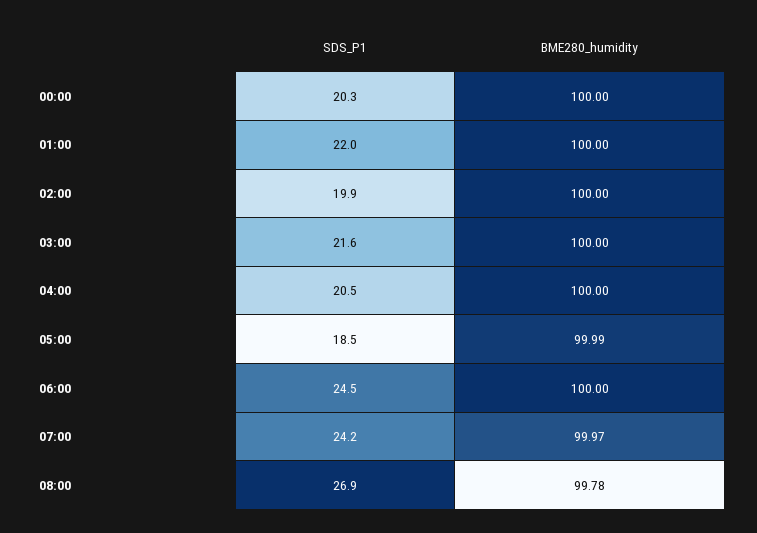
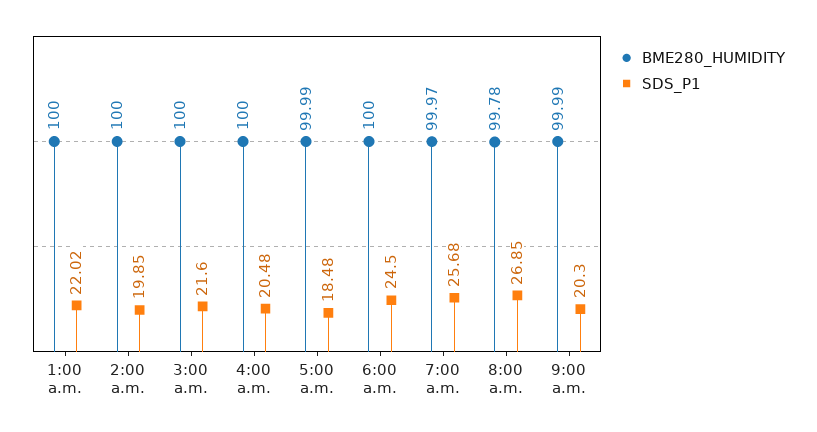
SDS_P1, 00:00: 20.3 -> none
BME280_humidity, 00:00: 100 -> none
SDS_P1, 07:00: 24.2 -> 25.68
BME280_humidity, 9:00 a.m.: none -> 99.99
SDS_P1, 9:00 a.m.: none -> 20.3

